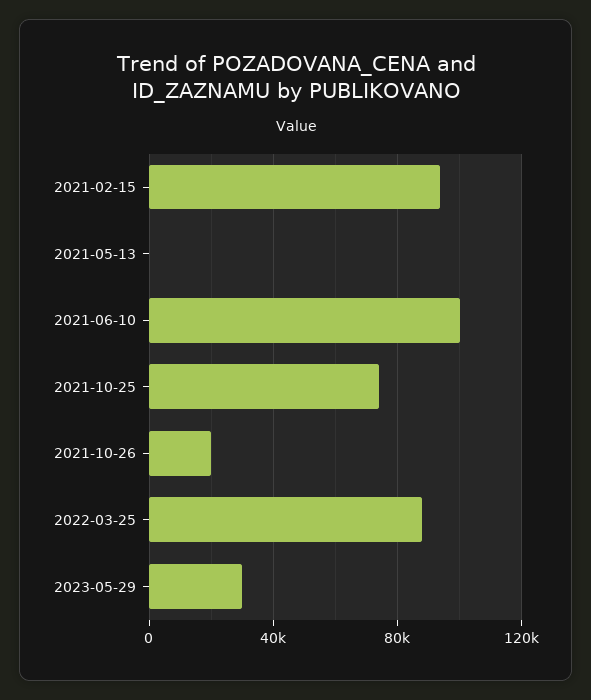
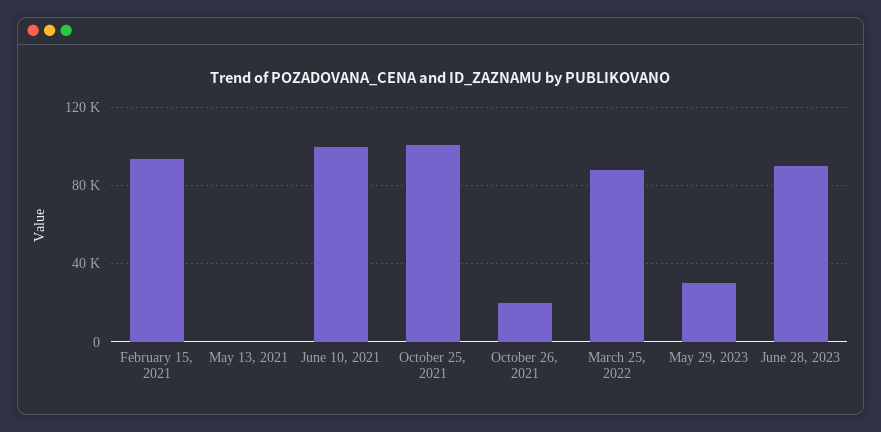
2021-10-25: 75000 -> 100000
June 28, 2023: none -> 90000

